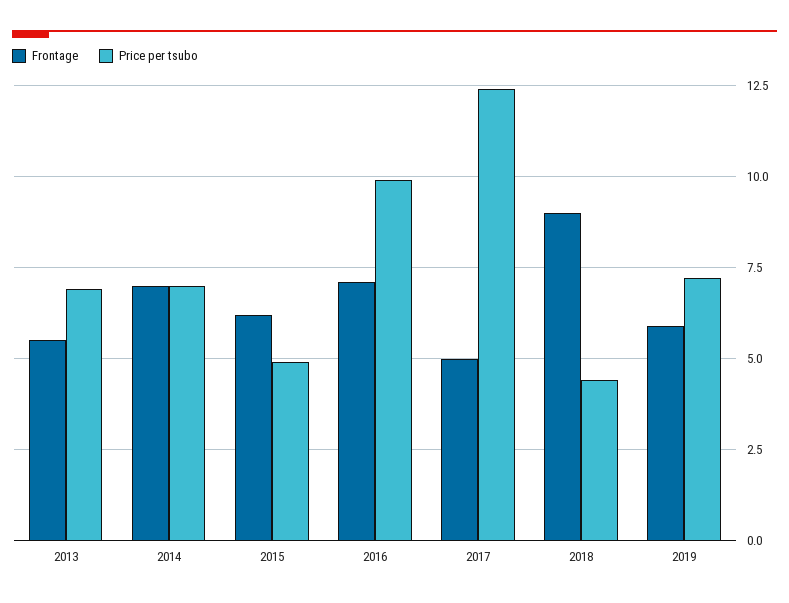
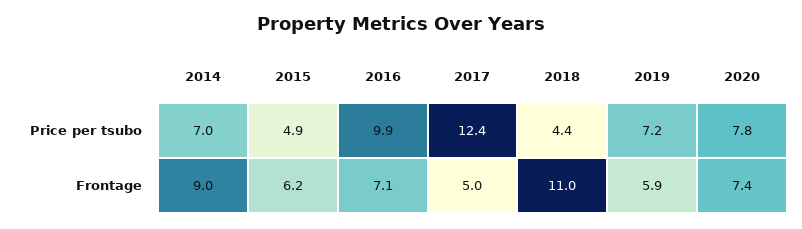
Frontage, 2013: 5.5 -> none
Price per tsubo, 2013: 7 -> none
Frontage, 2014: 7 -> 9
Frontage, 2018: 9 -> 11
Price per tsubo, 2020: none -> 7.8
Frontage, 2020: none -> 7.4

